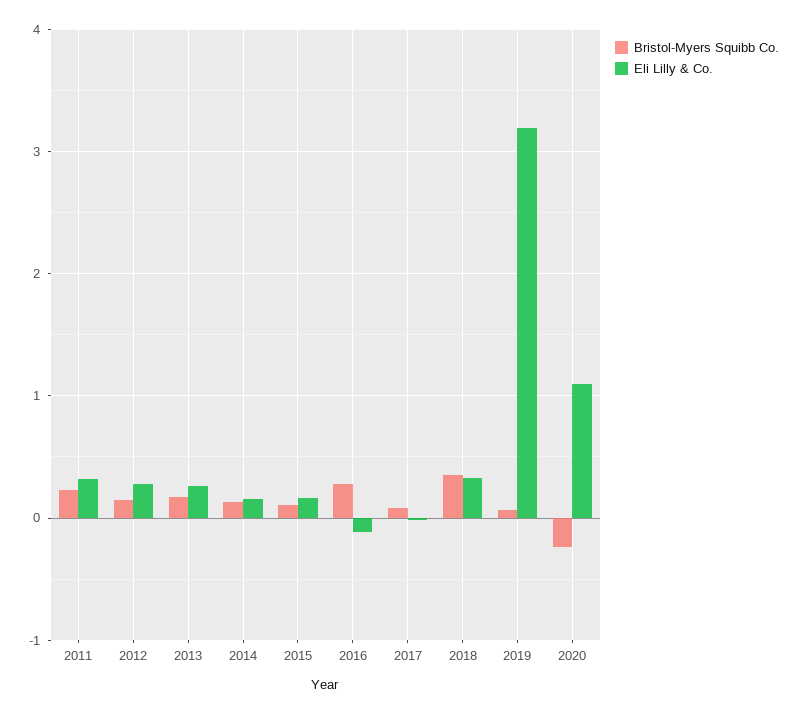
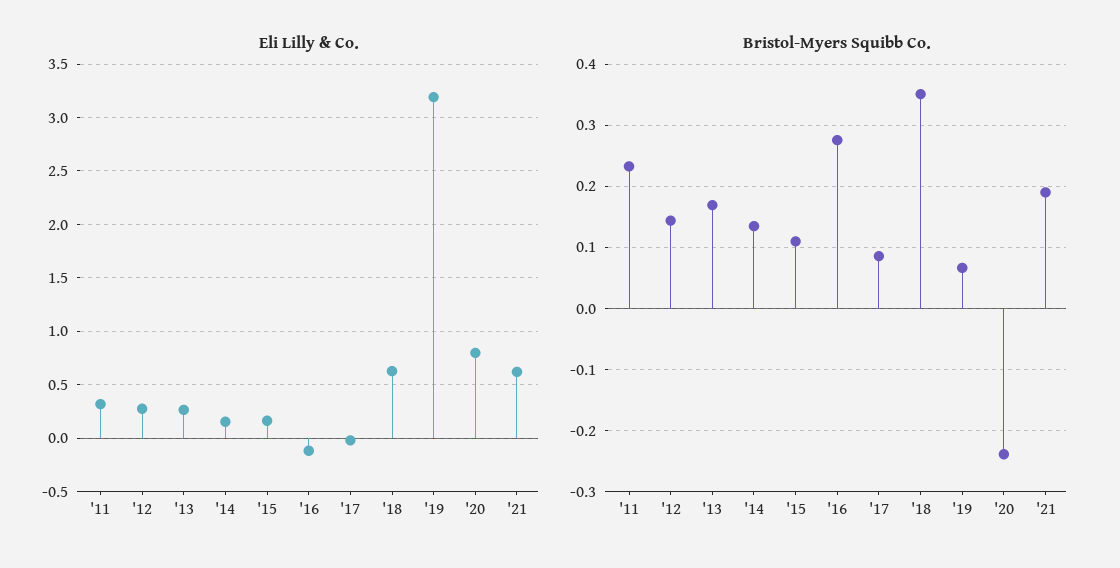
Eli Lilly & Co., 2018: 0.3 -> 0.6
Eli Lilly & Co., 2020: 1.1 -> 0.8
Eli Lilly & Co., '21: none -> 0.6
Bristol-Myers Squibb Co., '21: none -> 0.19

